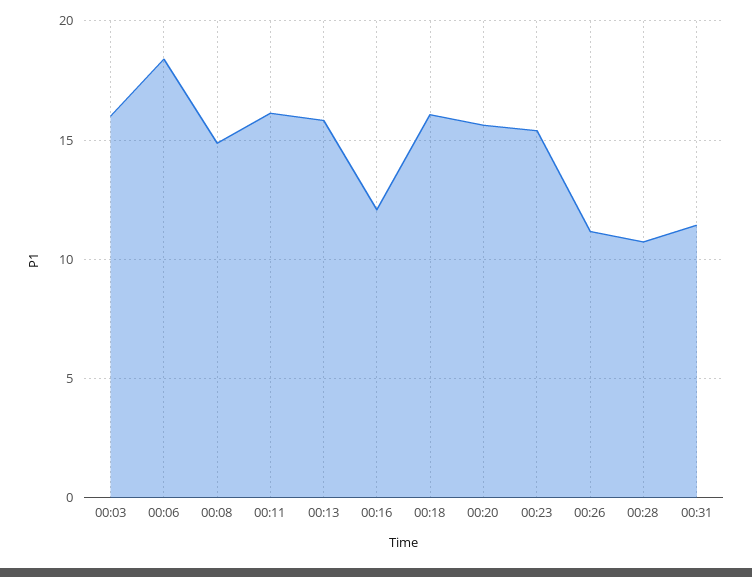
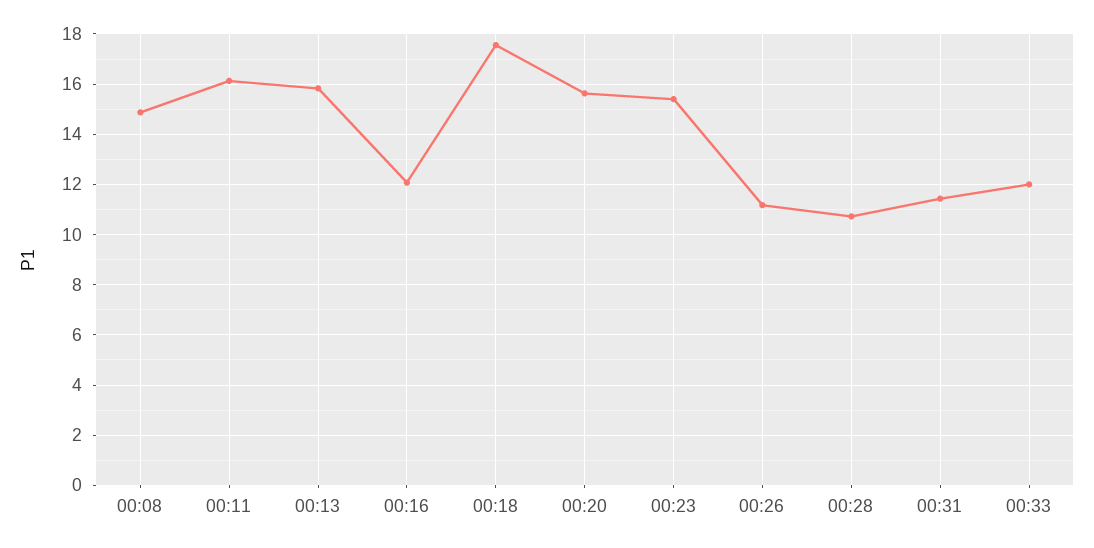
00:03: 16 -> none
00:06: 18.5 -> none
00:18: 16 -> 17.5
00:33: none -> 12

